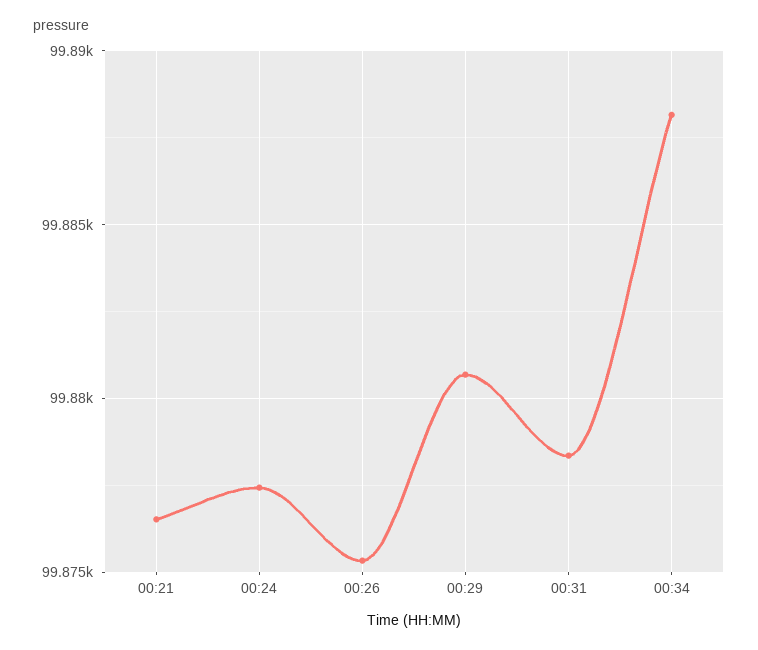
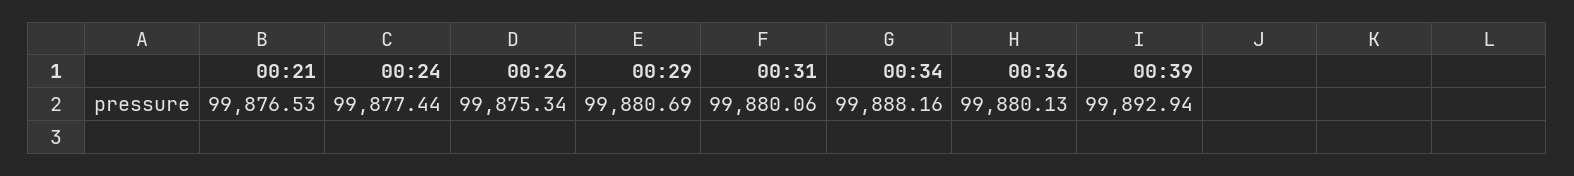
00:31: 99878.5 -> 99880.06
00:36: none -> 99880.13
00:39: none -> 99892.94

